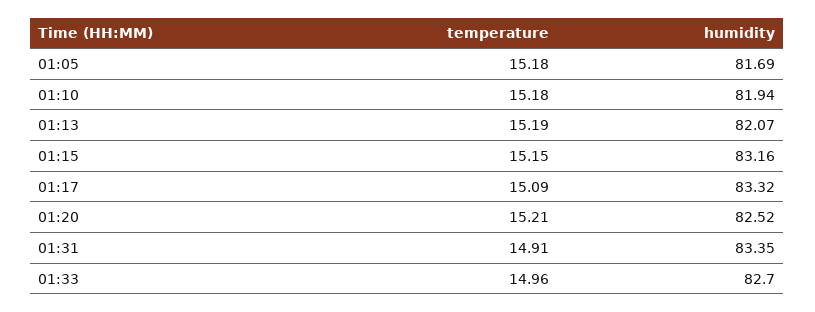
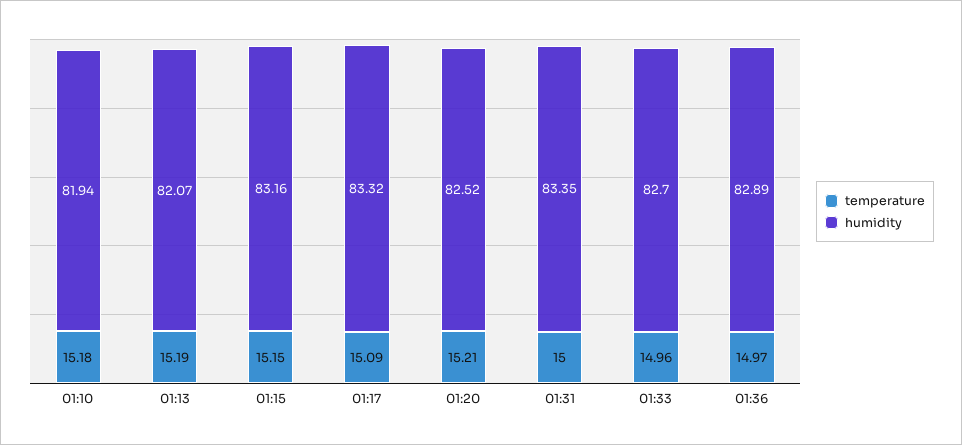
temperature, 01:05: 15.18 -> none
humidity, 01:05: 81.69 -> none
temperature, 01:31: 14.91 -> 15
temperature, 01:36: none -> 14.97
humidity, 01:36: none -> 82.89

